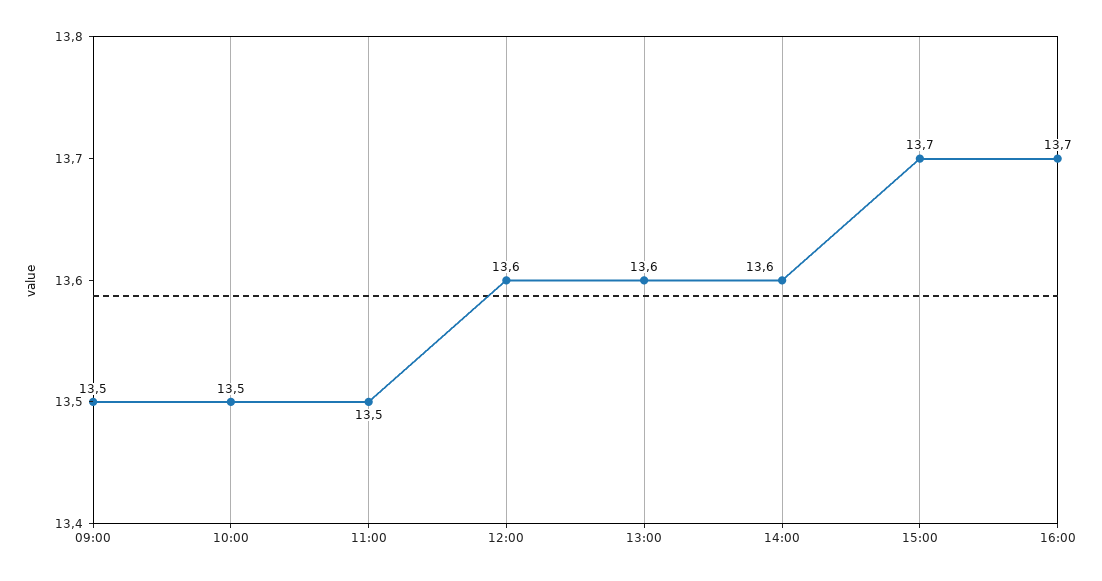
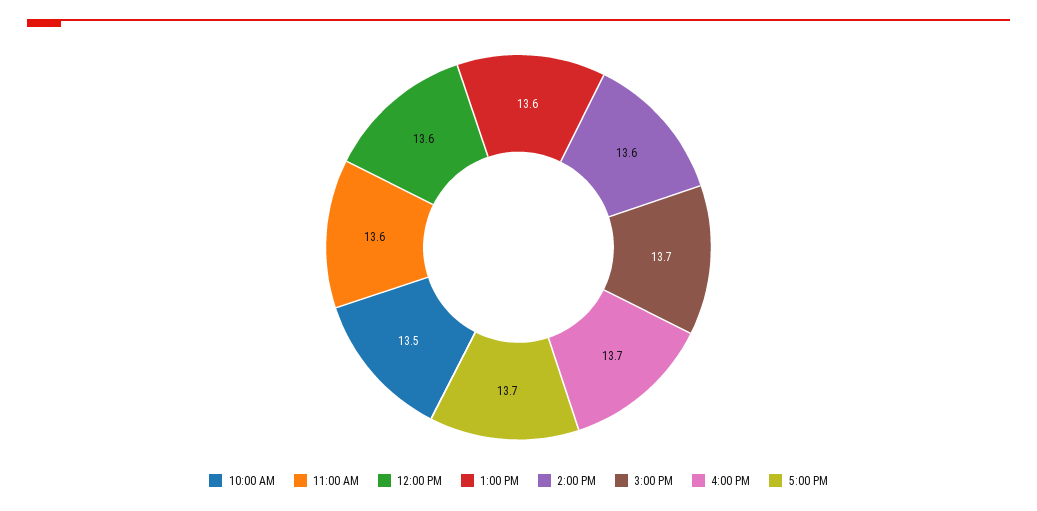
09:00: 13.5 -> none
11:00: 13.5 -> 13.6
5:00 PM: none -> 13.7

